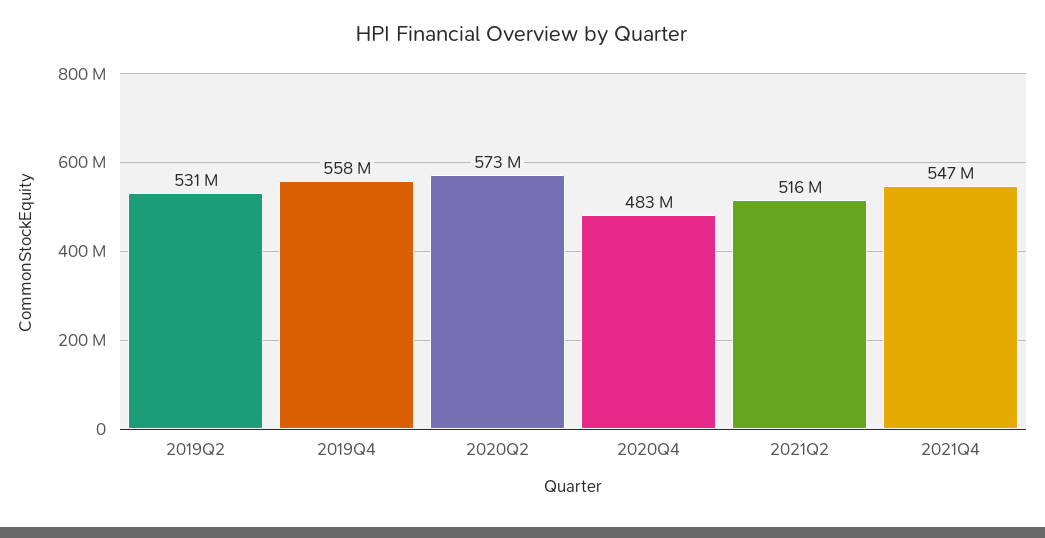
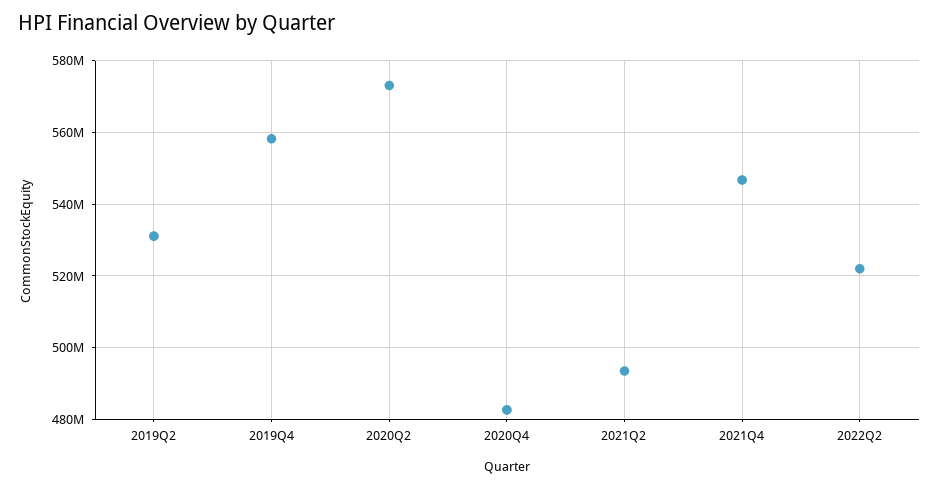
2021Q2: 516000000 -> 494000000
2022Q2: none -> 522000000

